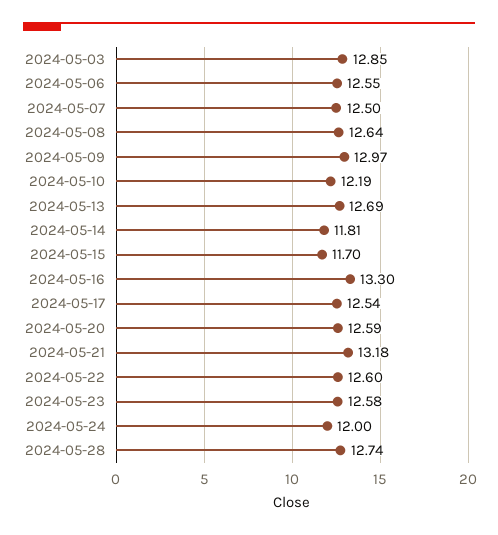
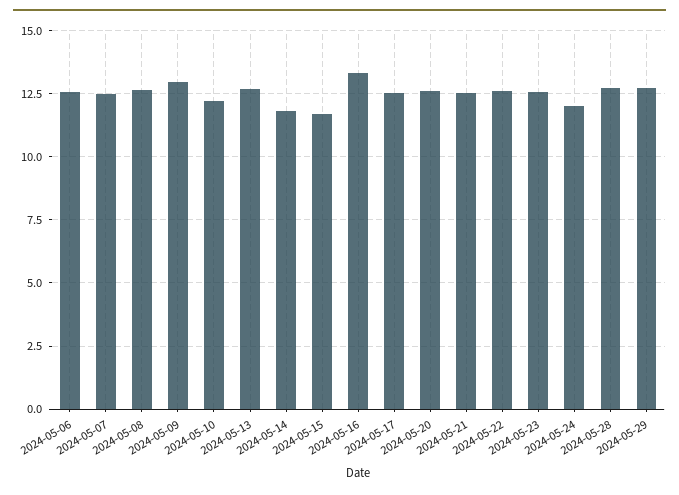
2024-05-03: 12.85 -> none
2024-05-21: 13.18 -> 12.5
2024-05-29: none -> 12.75

